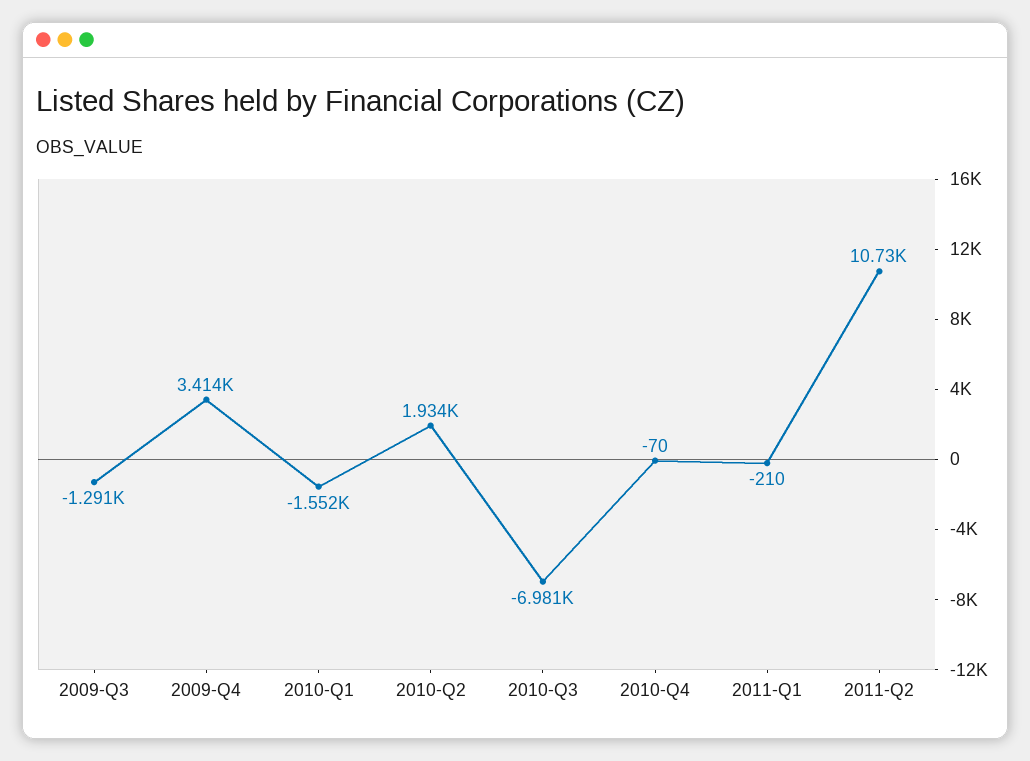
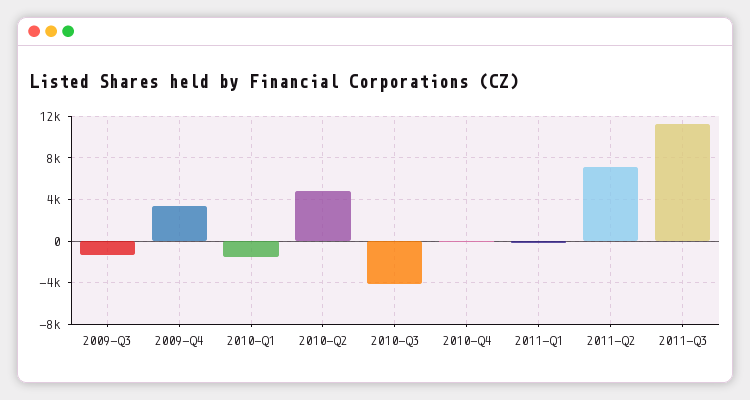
2010-Q2: 1934 -> 5000
2010-Q3: -6981 -> -4000
2011-Q2: 10730 -> 7000
2011-Q3: none -> 11000

